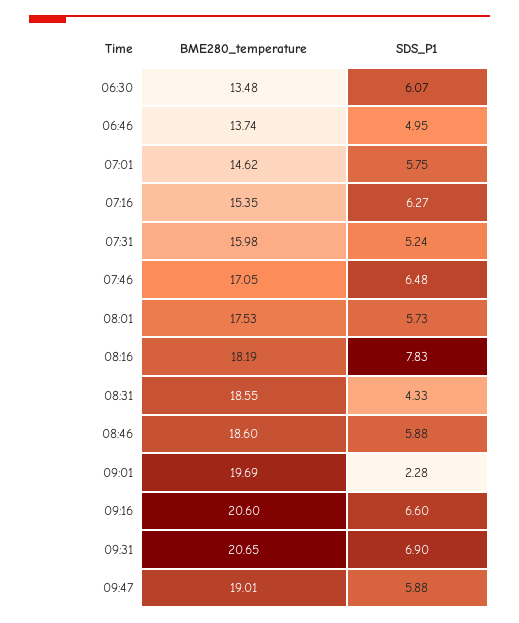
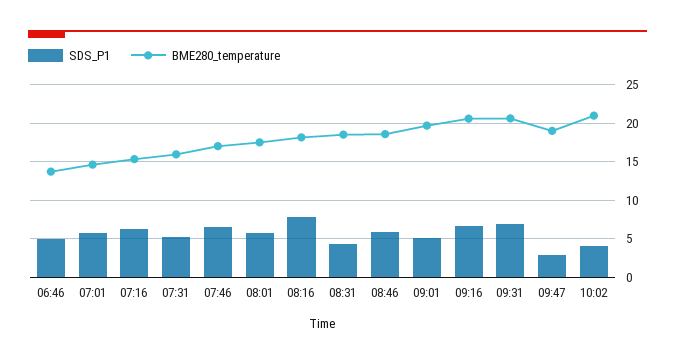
BME280_temperature, 06:30: 13.48 -> none
SDS_P1, 06:30: 6.07 -> none
SDS_P1, 09:01: 2.28 -> 5
SDS_P1, 09:47: 5.88 -> 3
SDS_P1, 10:02: none -> 4
BME280_temperature, 10:02: none -> 21

